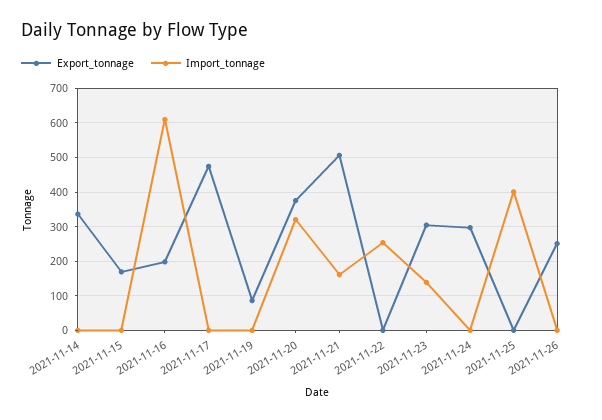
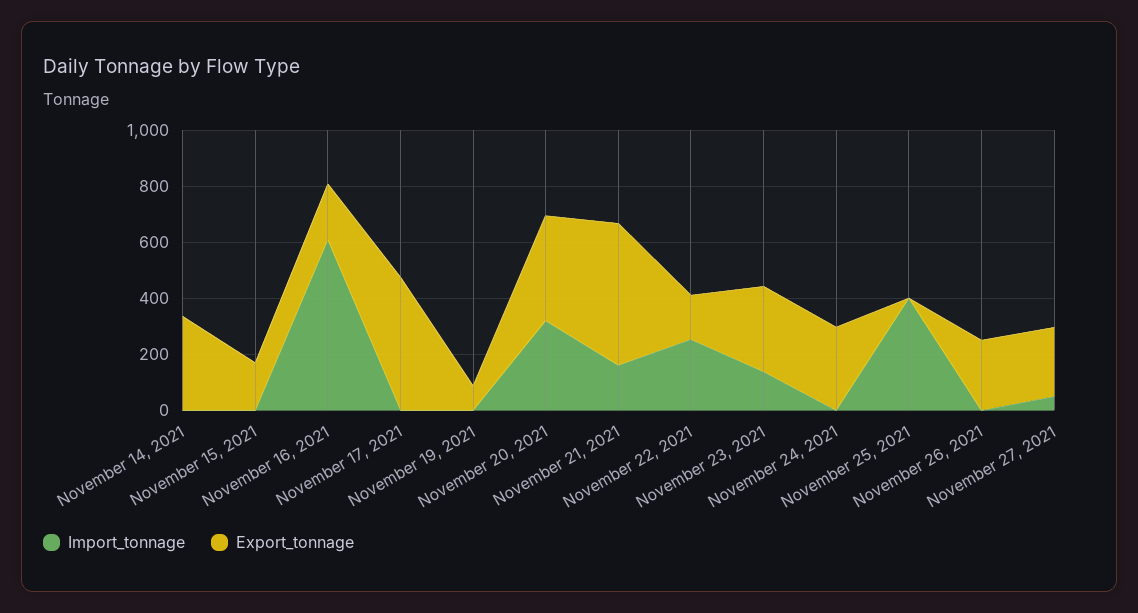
Export_tonnage, 2021-11-22: 0 -> 150
Import_tonnage, November 27, 2021: none -> 50
Export_tonnage, November 27, 2021: none -> 250

